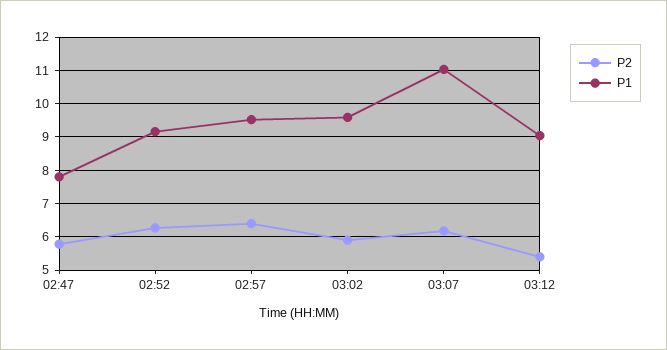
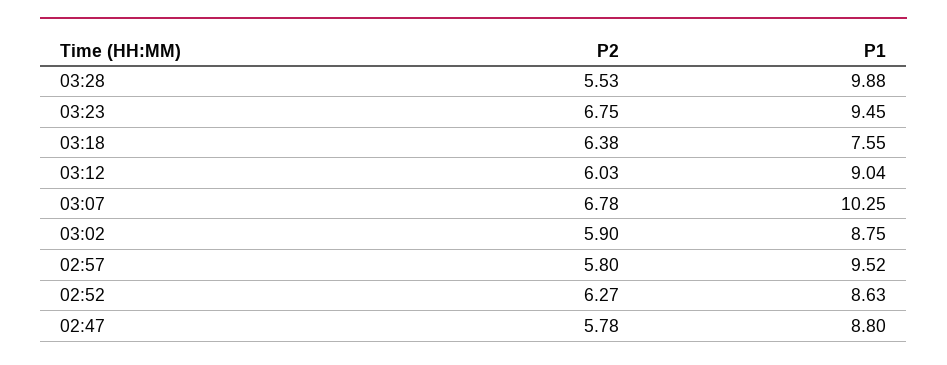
P1, 02:47: 7.8 -> 8.8
P1, 02:52: 9.2 -> 8.63
P2, 02:57: 6.4 -> 5.8
P1, 03:02: 9.6 -> 8.75
P2, 03:07: 6.2 -> 6.78
P1, 03:07: 11 -> 10.25
P2, 03:12: 5.4 -> 6.03
P2, 03:28: none -> 5.53
P1, 03:28: none -> 9.88
P2, 03:23: none -> 6.75
P1, 03:23: none -> 9.45
P2, 03:18: none -> 6.38
P1, 03:18: none -> 7.55

